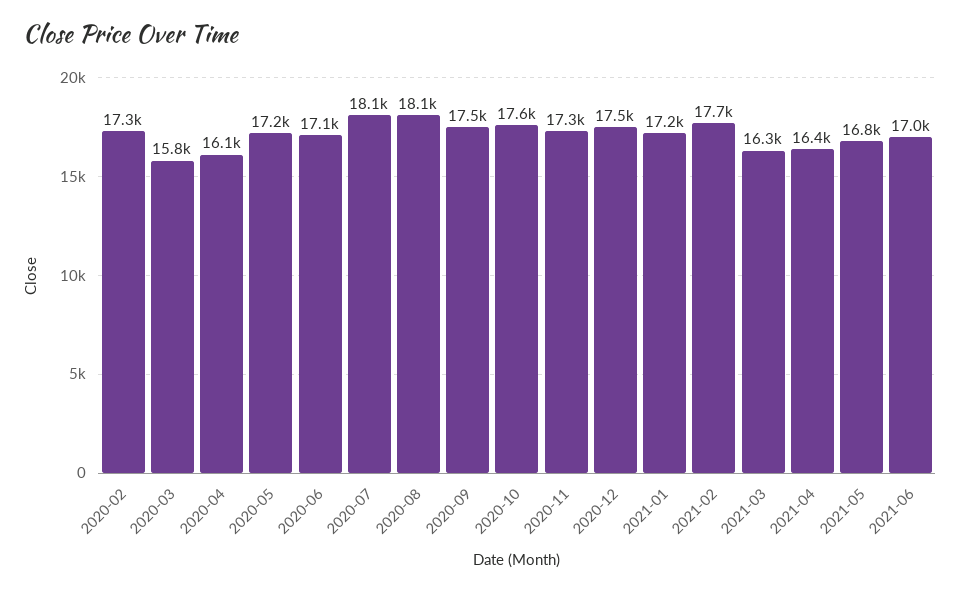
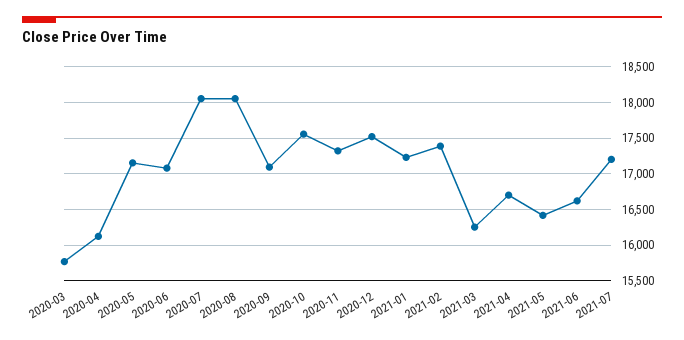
2020-02: 17300 -> none
2020-09: 17500 -> 17100
2021-02: 17700 -> 17400
2021-04: 16400 -> 16700
2021-05: 16800 -> 16400
2021-06: 17000 -> 16600
2021-07: none -> 17200

